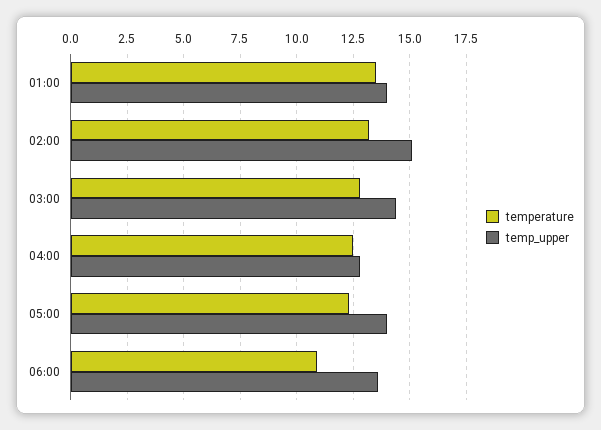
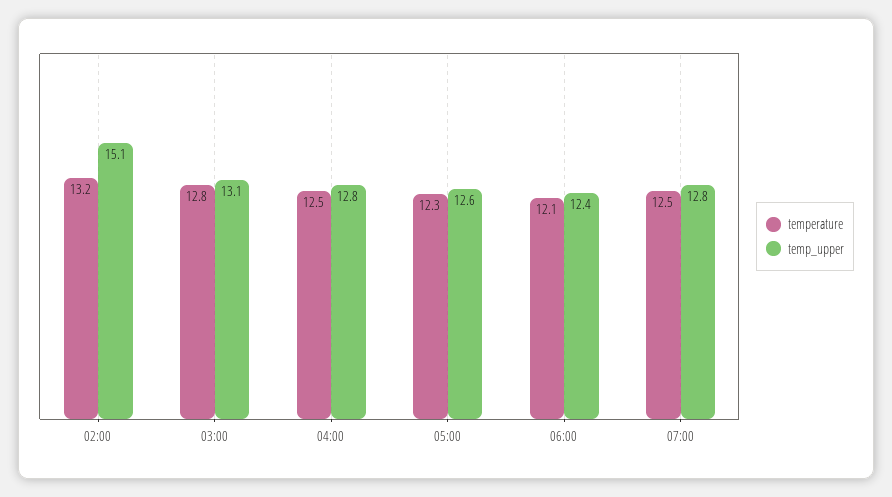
temperature, 01:00: 13.5 -> none
temp_upper, 01:00: 14 -> none
temp_upper, 03:00: 14.5 -> 13.1
temp_upper, 05:00: 14 -> 12.6
temperature, 06:00: 11 -> 12.1
temp_upper, 06:00: 13.5 -> 12.4
temperature, 07:00: none -> 12.5
temp_upper, 07:00: none -> 12.8

